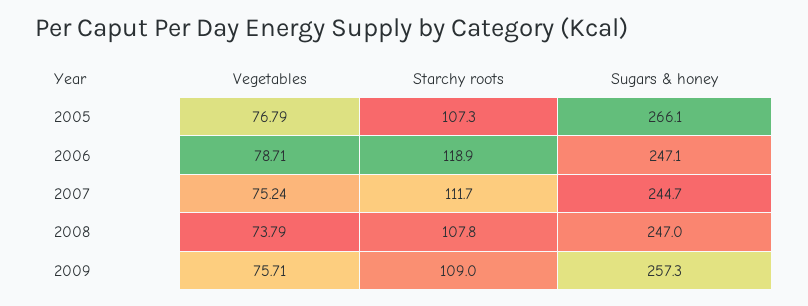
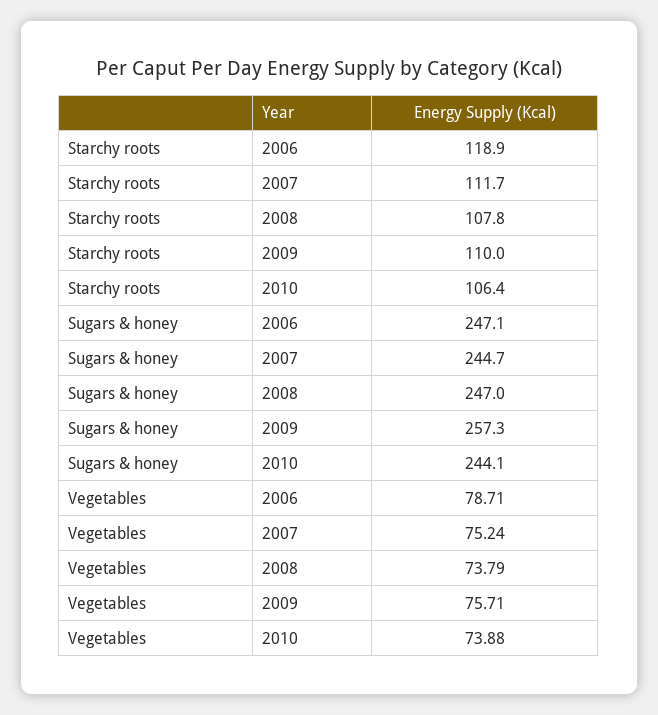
Vegetables, 2005: 76.79 -> none
Starchy roots, 2005: 107.3 -> none
Sugars & honey, 2005: 266.1 -> none
Starchy roots, 2009: 109 -> 110
Starchy roots, 2010: none -> 106.4
Sugars & honey, 2010: none -> 244.1
Vegetables, 2010: none -> 73.88

